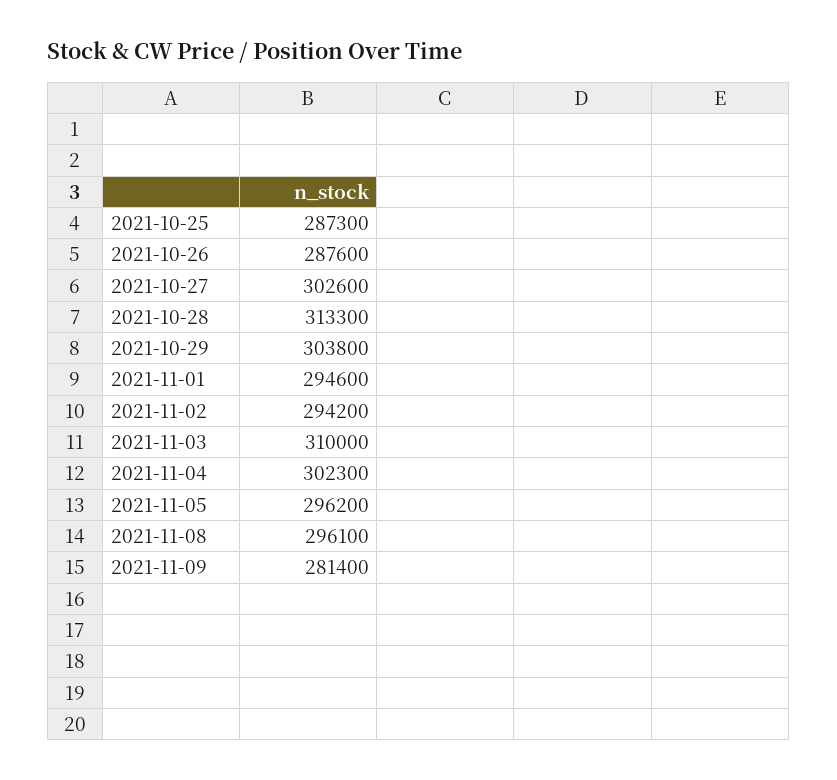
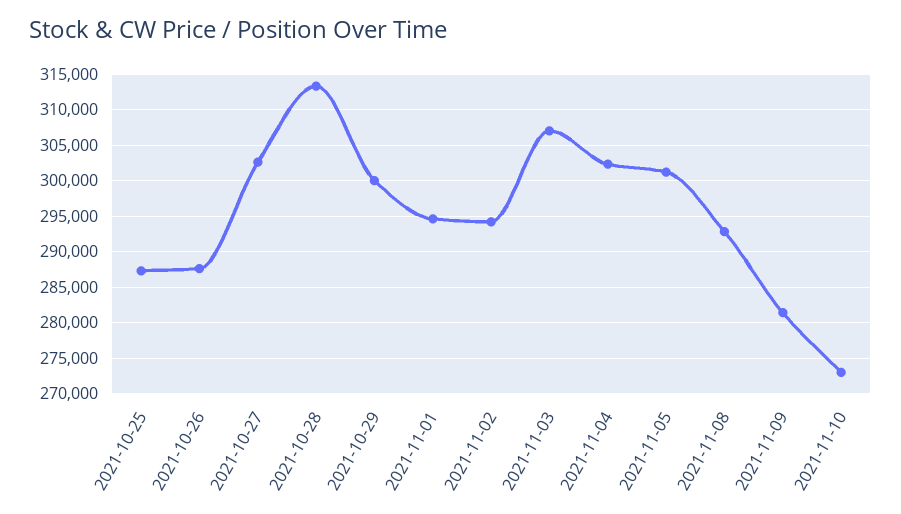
2021-10-29: 303800 -> 300000
2021-11-03: 310000 -> 307000
2021-11-05: 296200 -> 301000
2021-11-08: 296100 -> 293000
2021-11-10: none -> 273000

